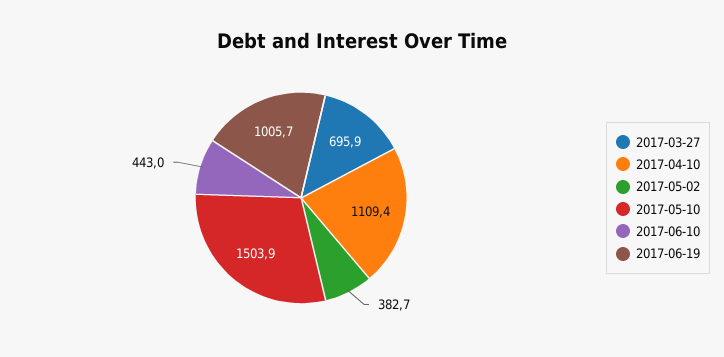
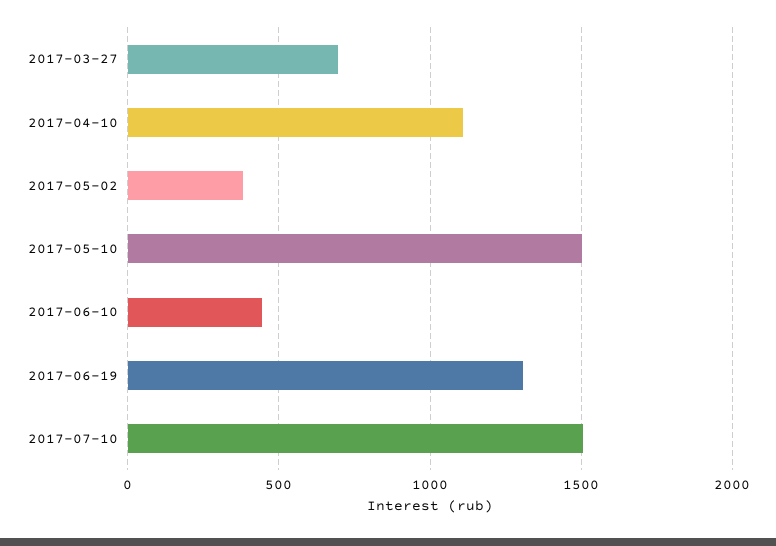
2017-06-19: 1005.7 -> 1300
2017-07-10: none -> 1500

